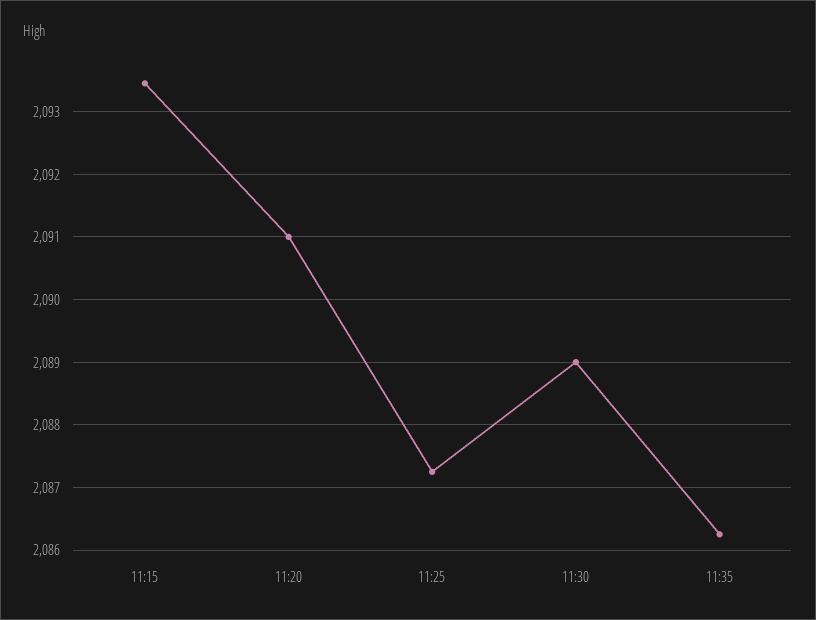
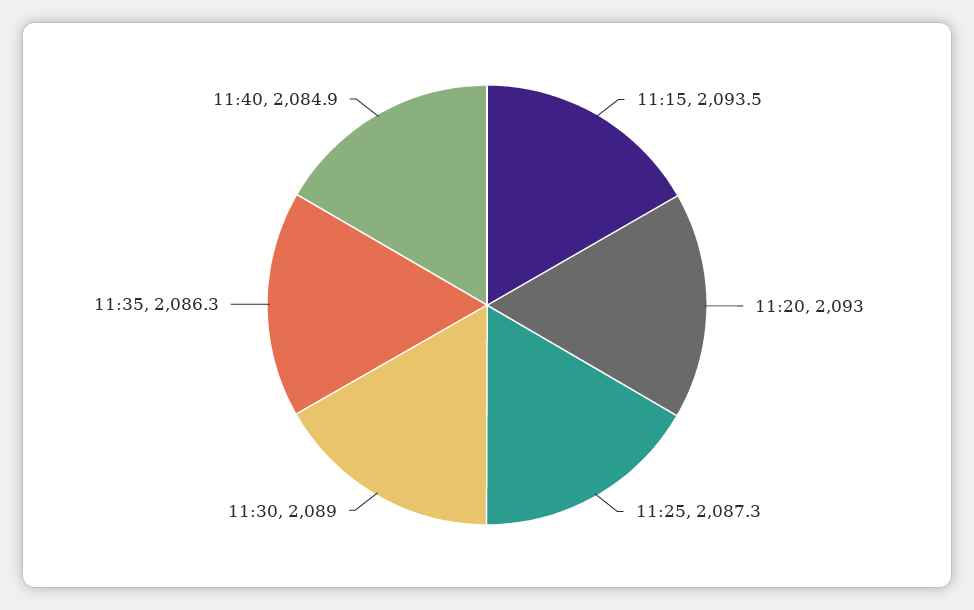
11:20: 2091 -> 2093
11:40: none -> 2084.9

